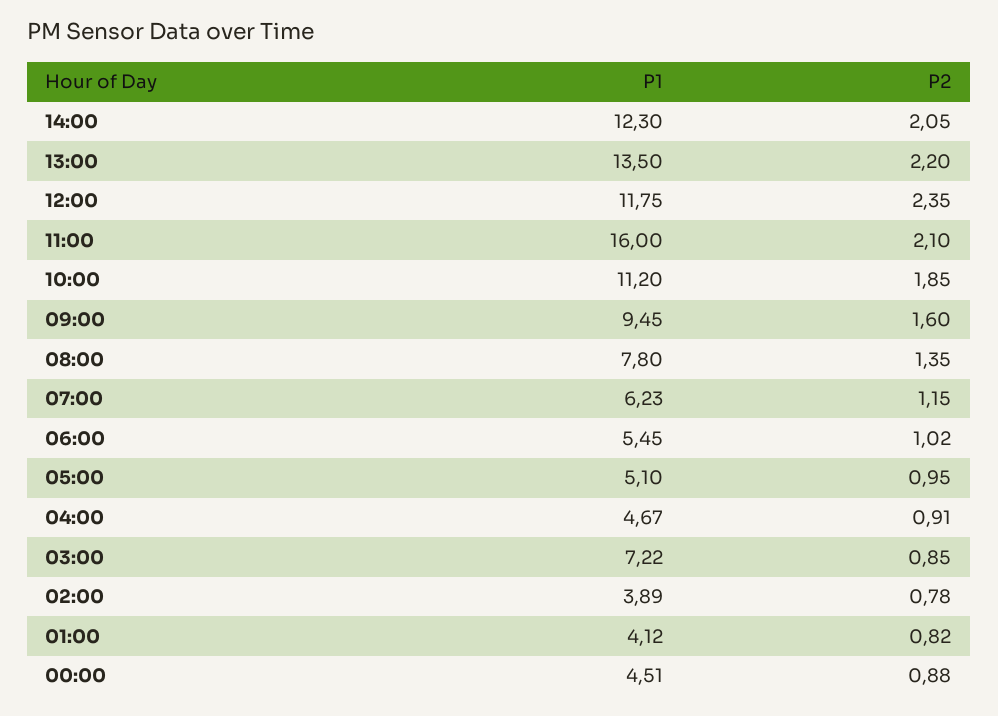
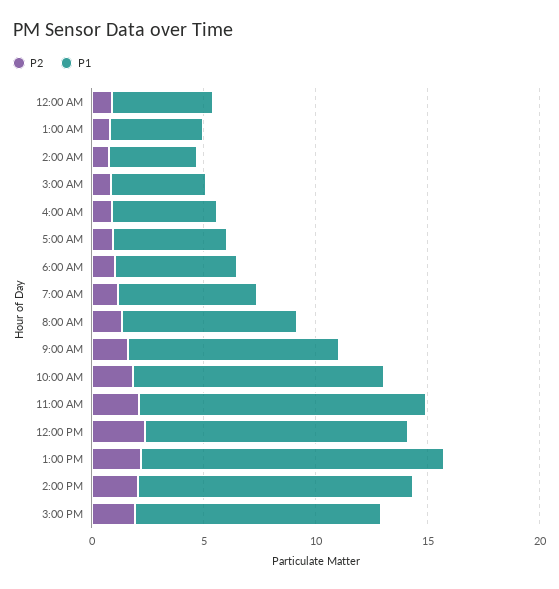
P1, 11:00: 16 -> 13
P1, 03:00: 7.22 -> 4
P2, 3:00 PM: none -> 2
P1, 3:00 PM: none -> 11

